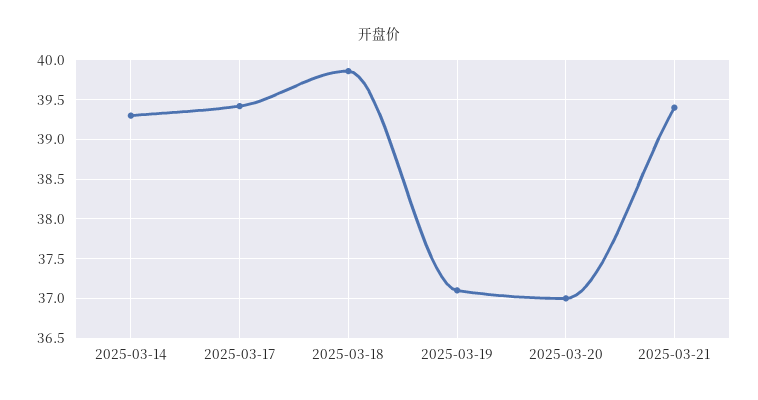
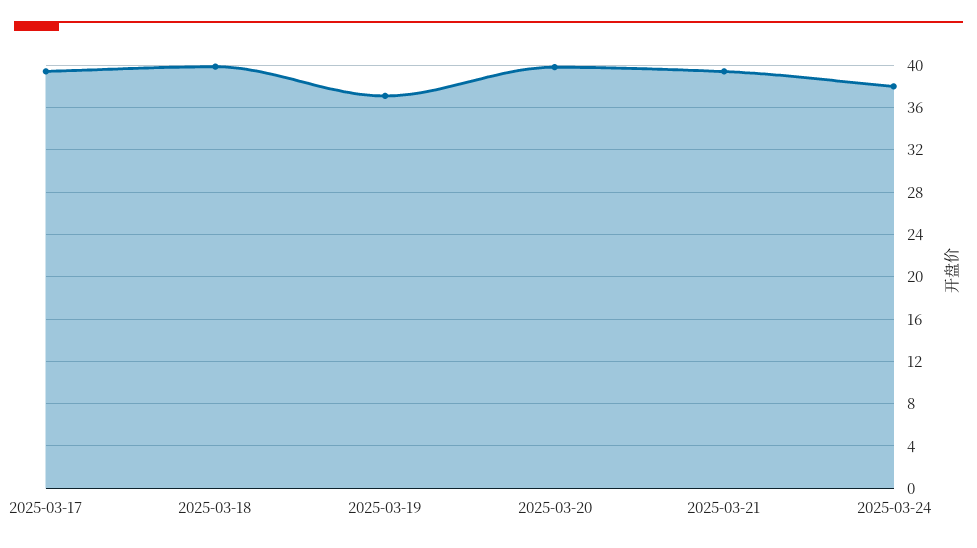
2025-03-14: 39.3 -> none
2025-03-20: 37 -> 40
2025-03-24: none -> 38

